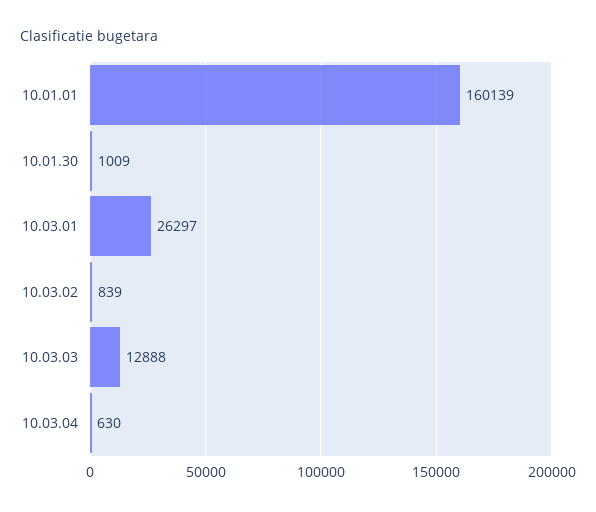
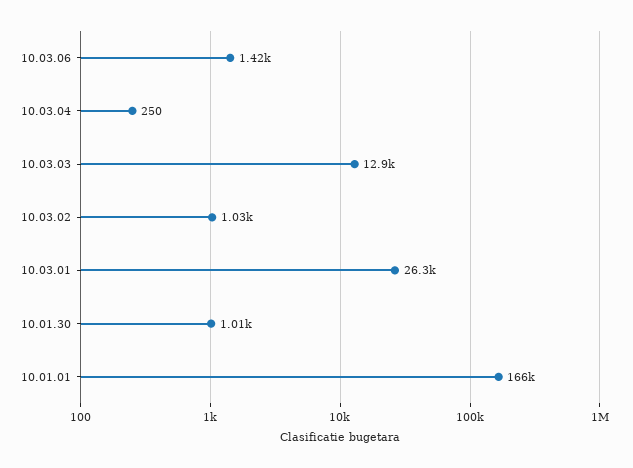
10.01.01: 160139 -> 166000
10.03.02: 839 -> 1030
10.03.04: 630 -> 250
10.03.06: none -> 1420

